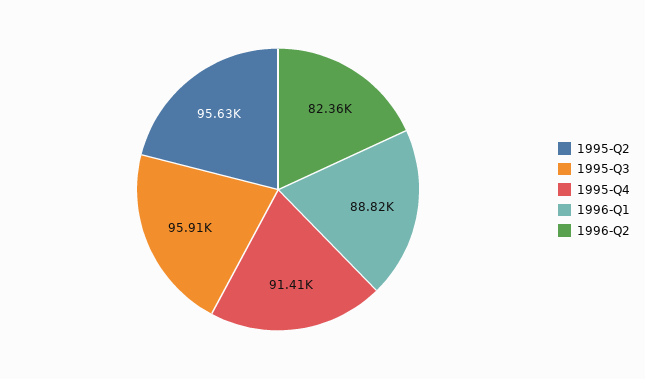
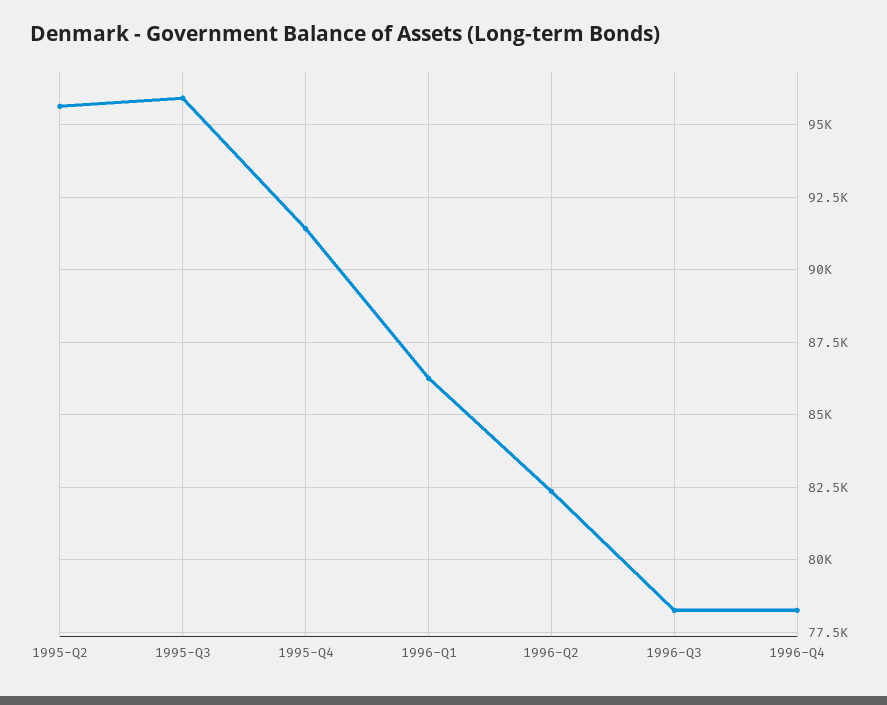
1996-Q1: 88820 -> 86250
1996-Q3: none -> 78250
1996-Q4: none -> 78250

